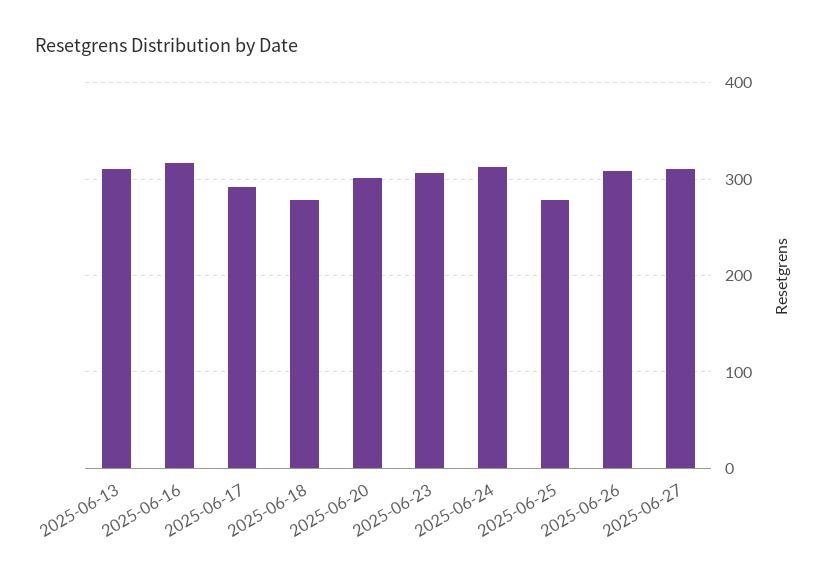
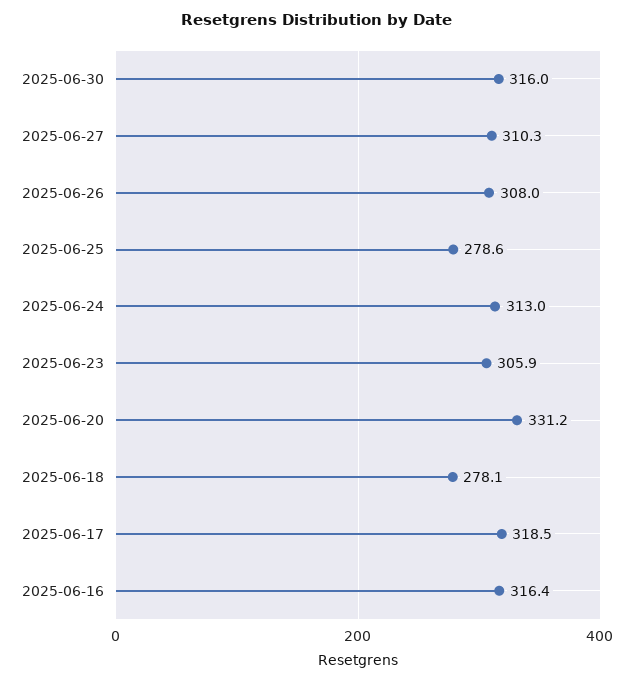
2025-06-13: 310 -> none
2025-06-17: 290 -> 318.5
2025-06-20: 300 -> 331.2
2025-06-30: none -> 316

